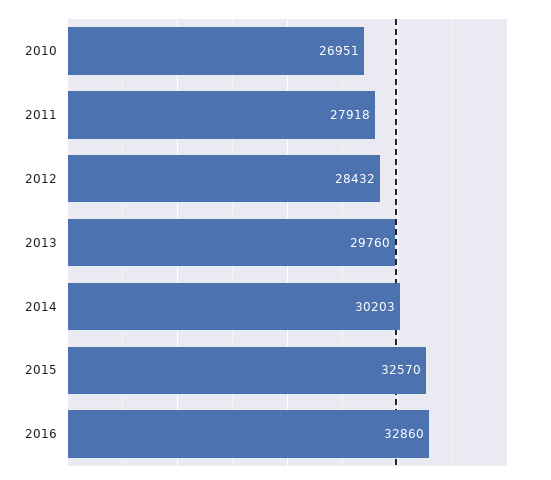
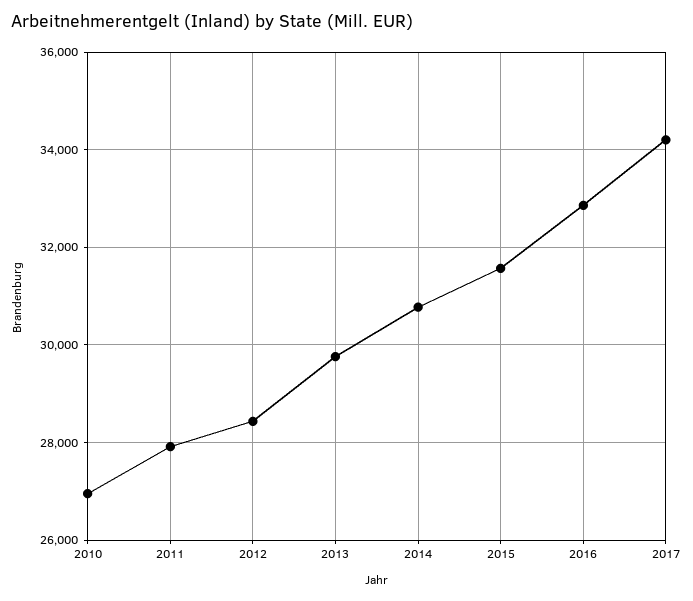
2014: 30203 -> 30800
2015: 32570 -> 31600
2017: none -> 34200

